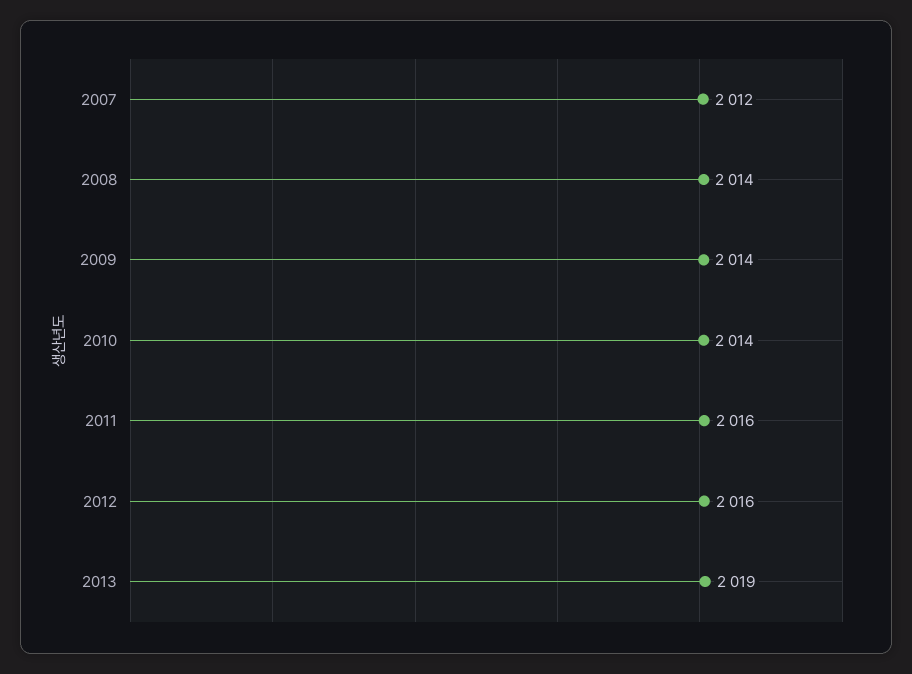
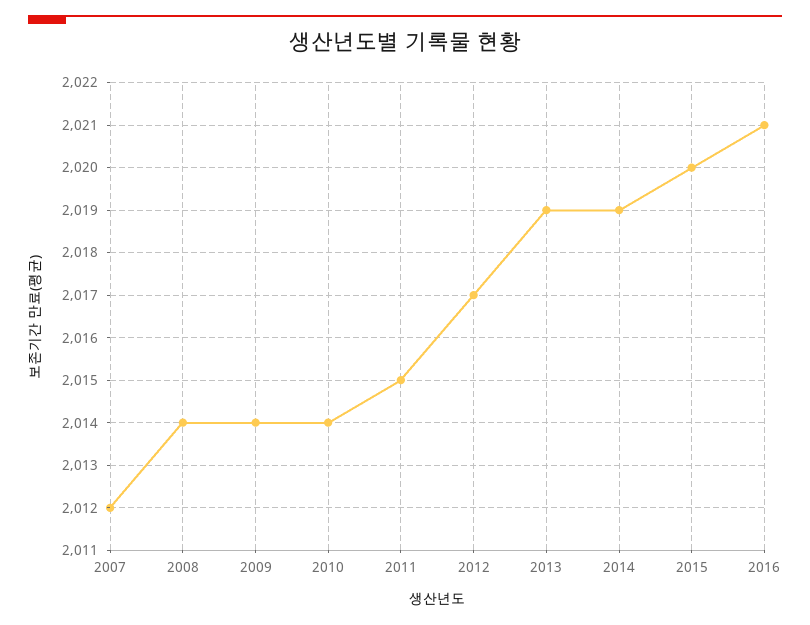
2011: 2016 -> 2015
2012: 2016 -> 2017
2014: none -> 2019
2015: none -> 2020
2016: none -> 2021

